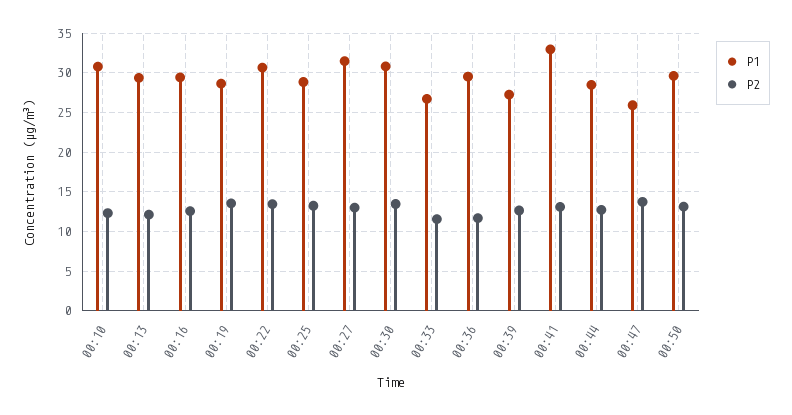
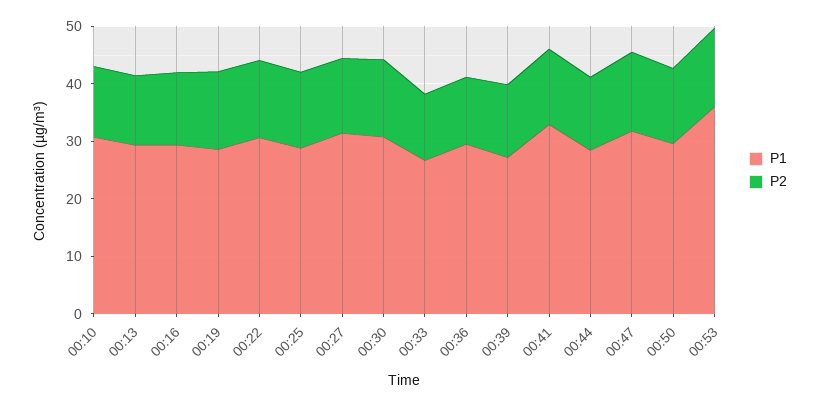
P1, 00:47: 26 -> 32
P1, 00:53: none -> 36
P2, 00:53: none -> 14

